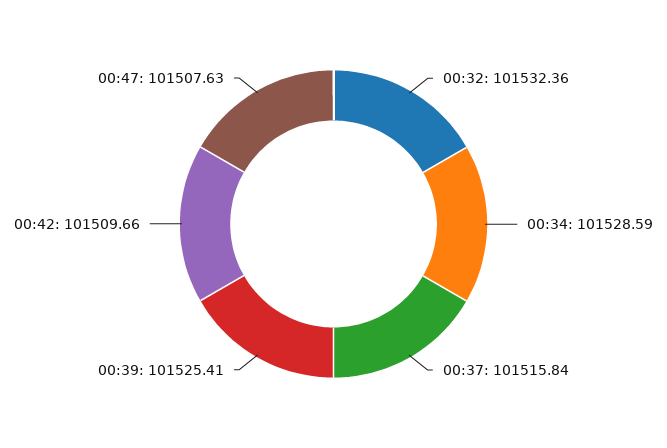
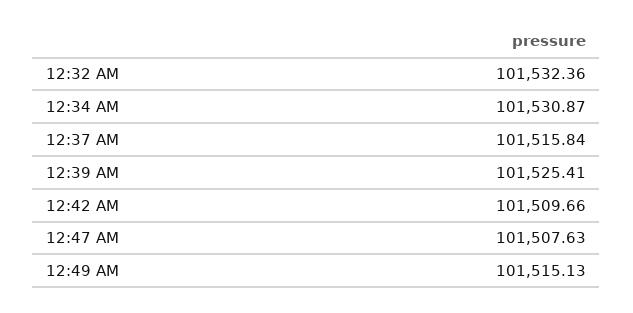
00:34: 101528.59 -> 101530.87
12:49 AM: none -> 101515.13

